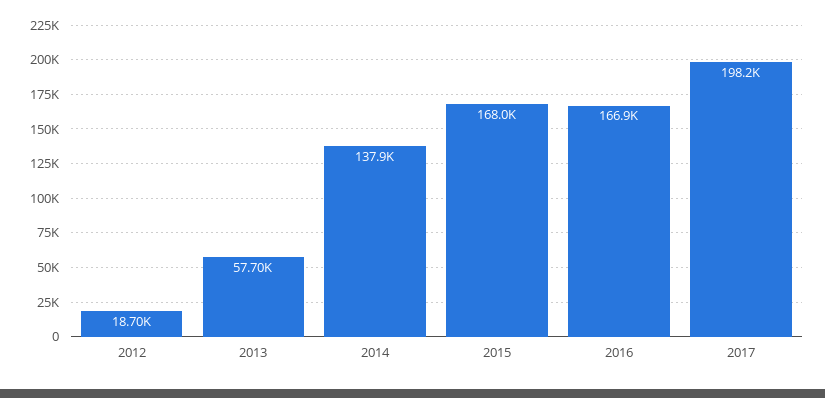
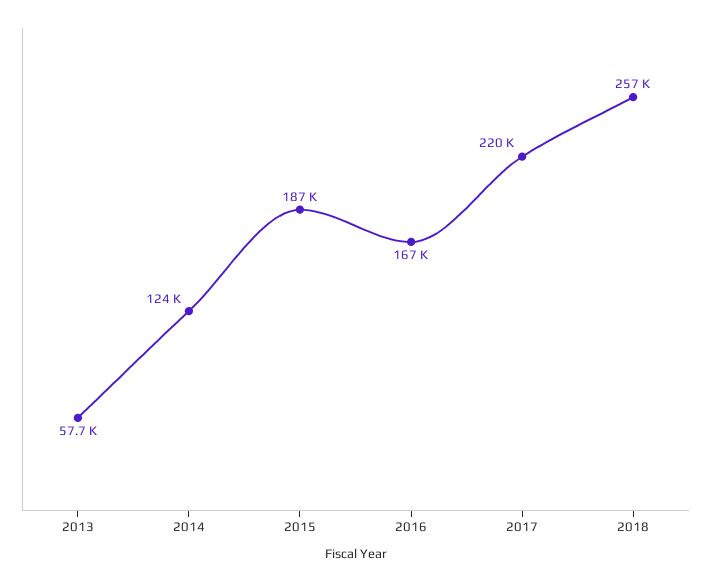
2012: 18700 -> none
2014: 137900 -> 124000
2015: 168000 -> 187000
2017: 198200 -> 220000
2018: none -> 257000

